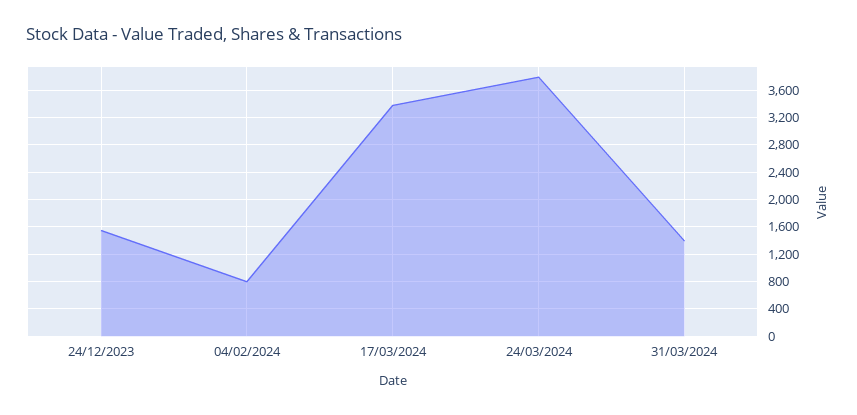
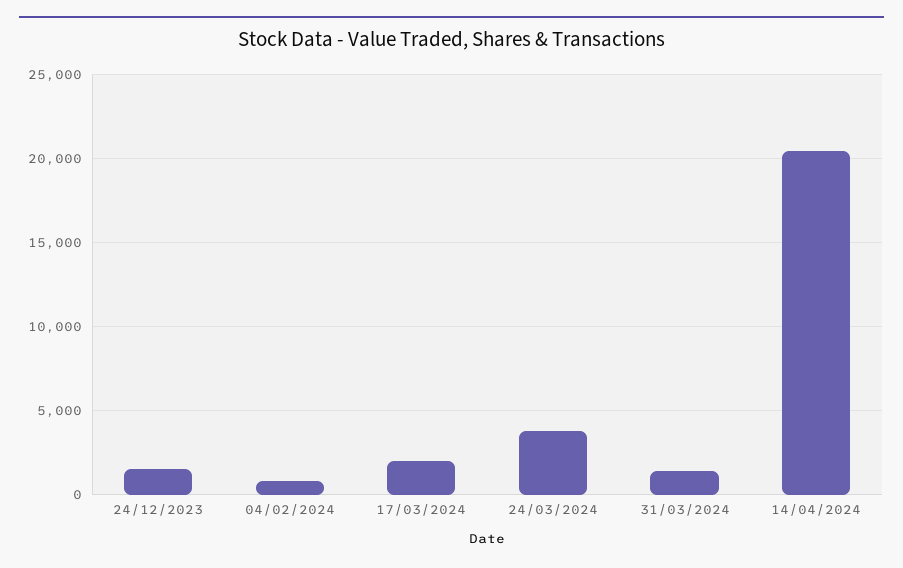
17/03/2024: 3400 -> 2000
14/04/2024: none -> 20500

